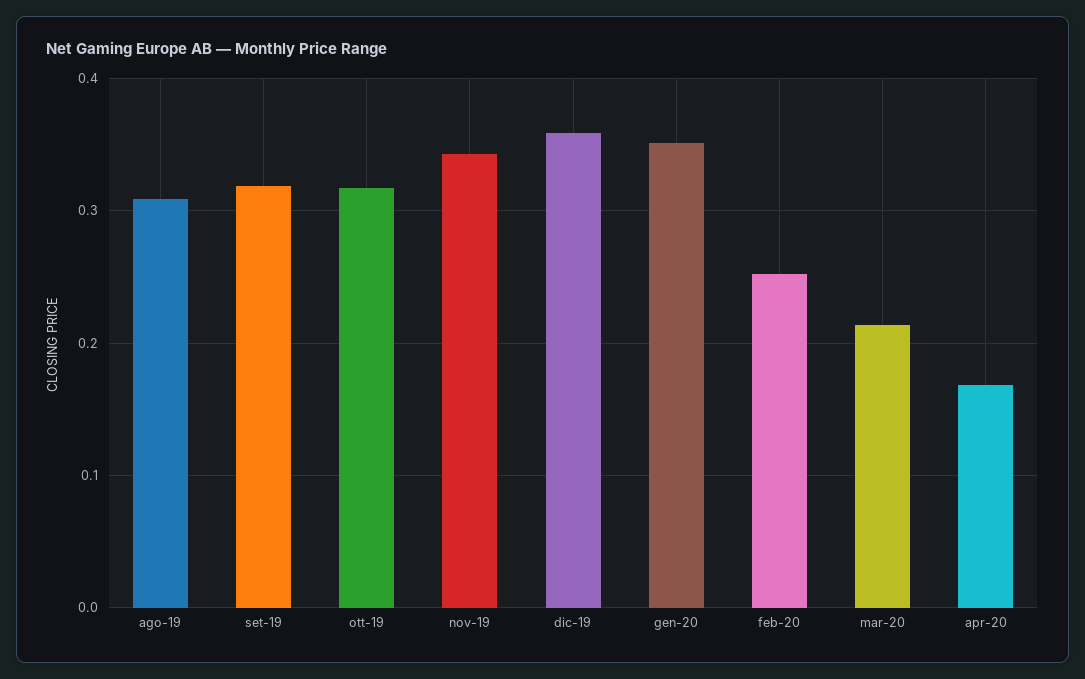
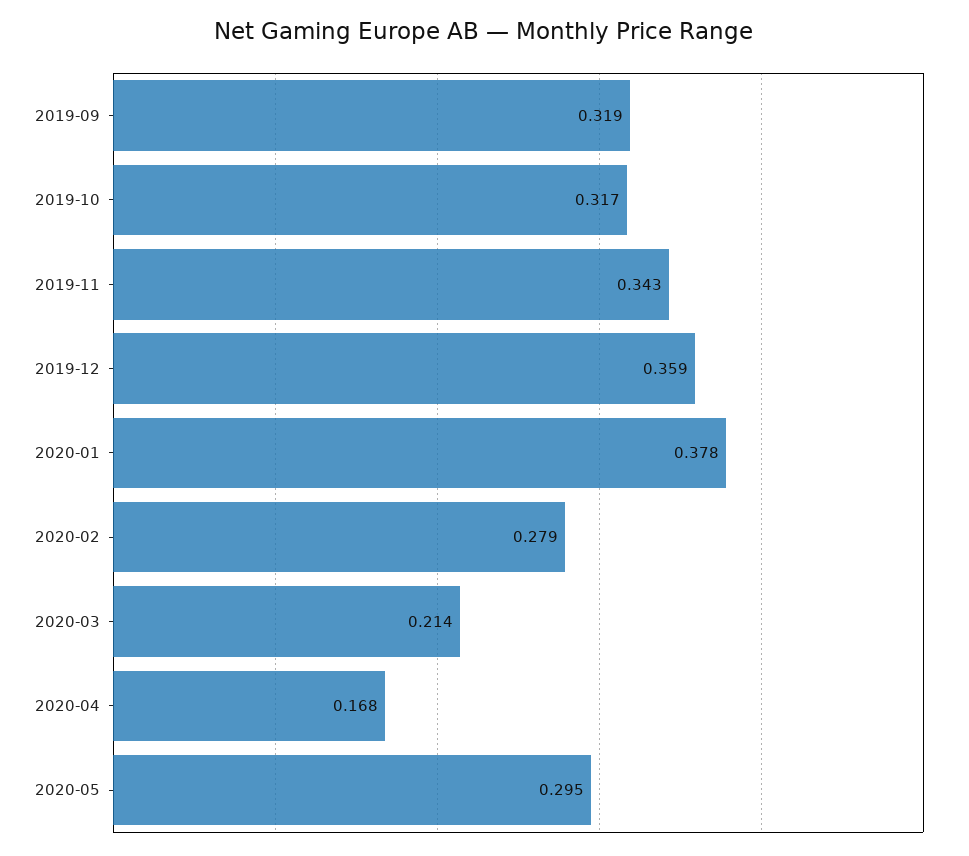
ago-19: 0.31 -> none
gen-20: 0.35 -> 0.378
feb-20: 0.25 -> 0.279
2020-05: none -> 0.295

